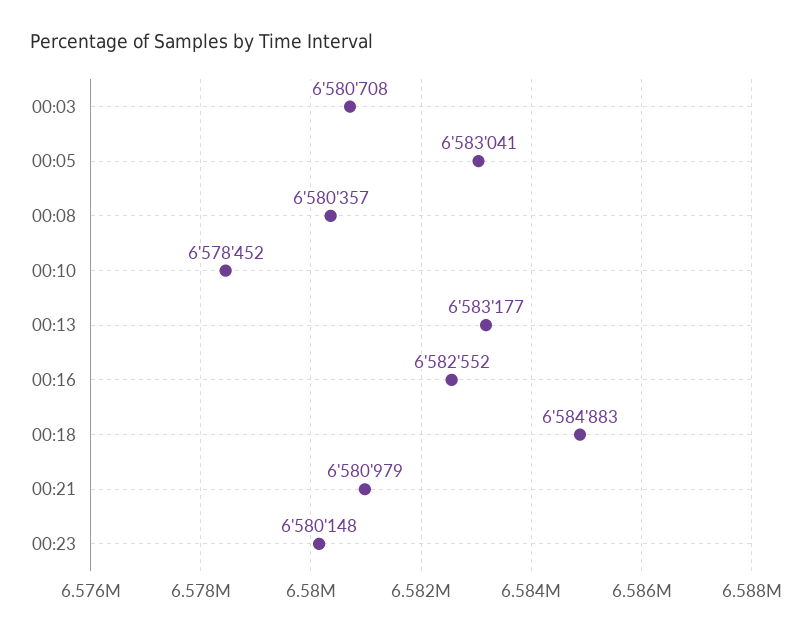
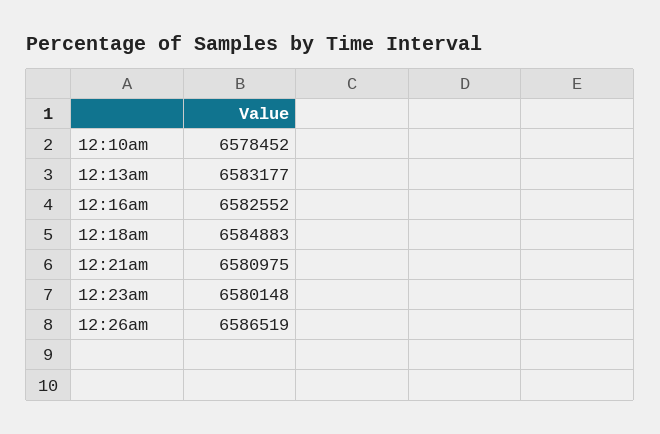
00:03: 6580708 -> none
00:05: 6583041 -> none
00:08: 6580357 -> none
00:21: 6580979 -> 6580975
12:26am: none -> 6586519

